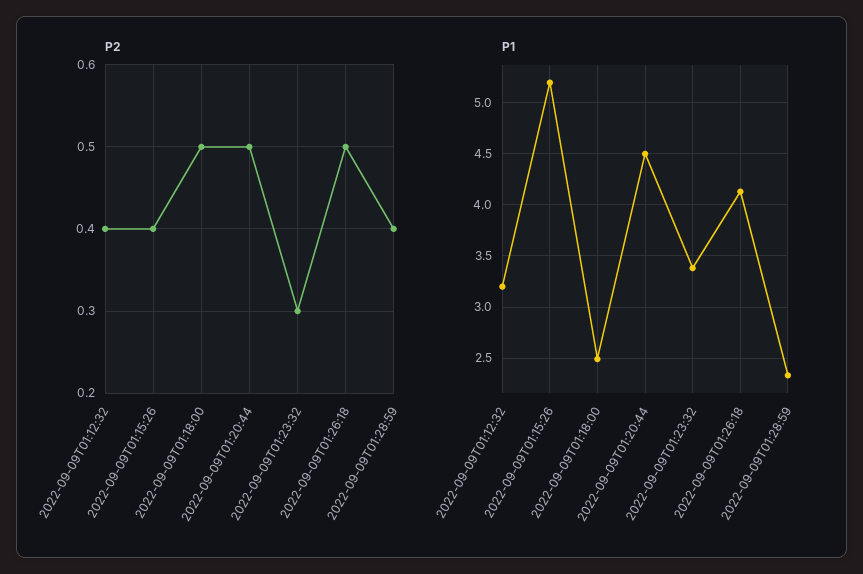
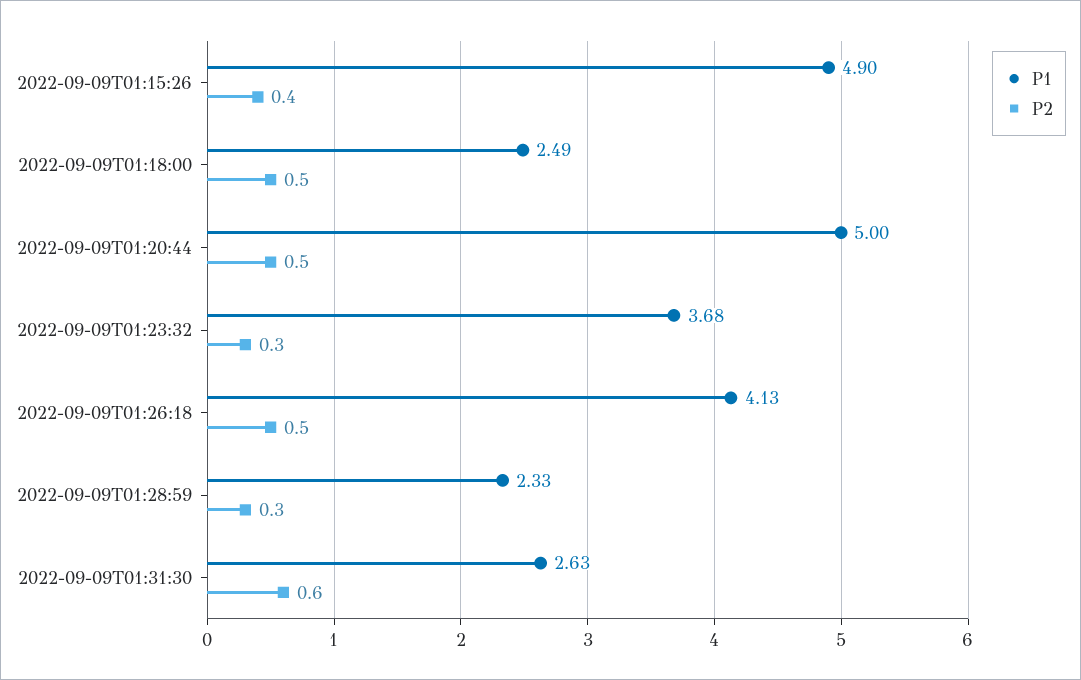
P2, 2022-09-09T01:12:32: 0.4 -> none
P2, 2022-09-09T01:28:59: 0.4 -> 0.3
P1, 2022-09-09T01:12:32: 3.2 -> none
P1, 2022-09-09T01:15:26: 5.2 -> 4.9
P1, 2022-09-09T01:20:44: 4.5 -> 5
P1, 2022-09-09T01:23:32: 3.4 -> 3.68
P1, 2022-09-09T01:31:30: none -> 2.63
P2, 2022-09-09T01:31:30: none -> 0.6

